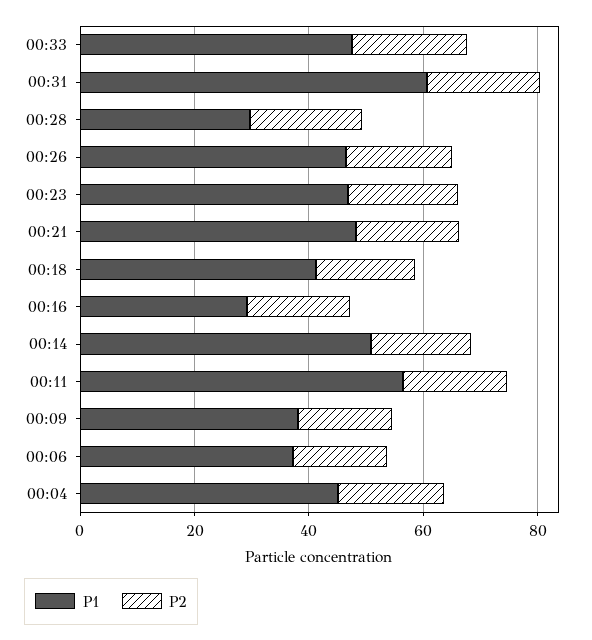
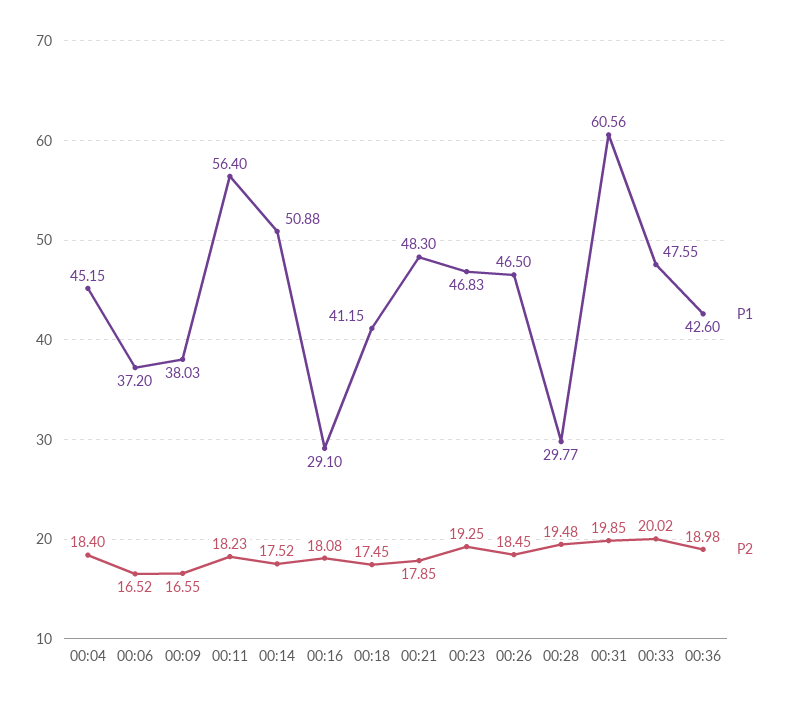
P1, 00:36: none -> 42.6
P2, 00:36: none -> 18.98

